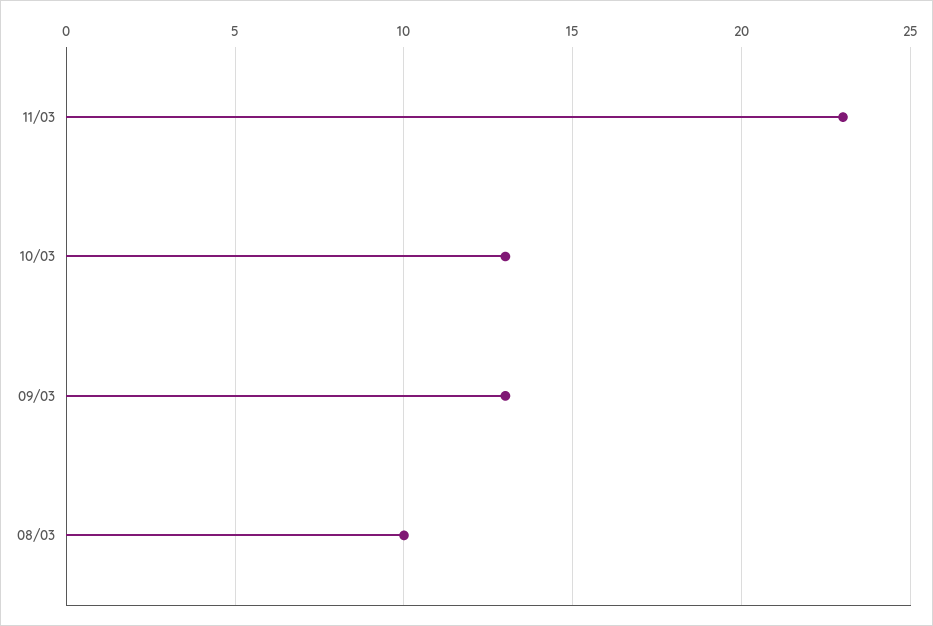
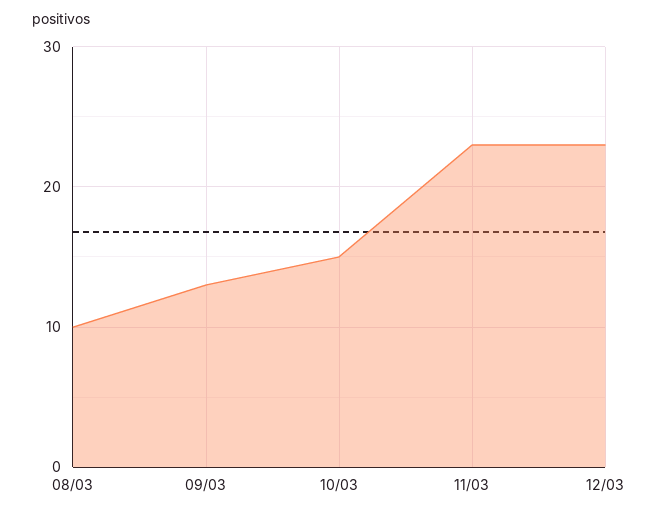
10/03: 13 -> 15
12/03: none -> 23

